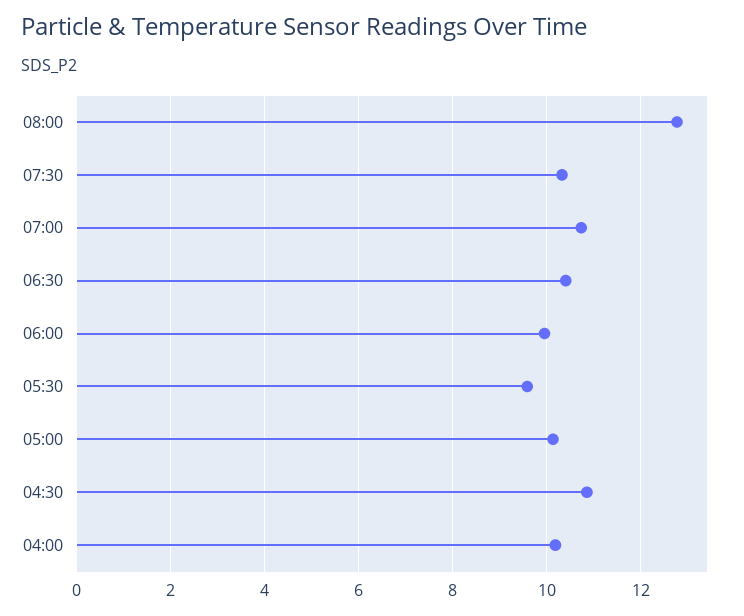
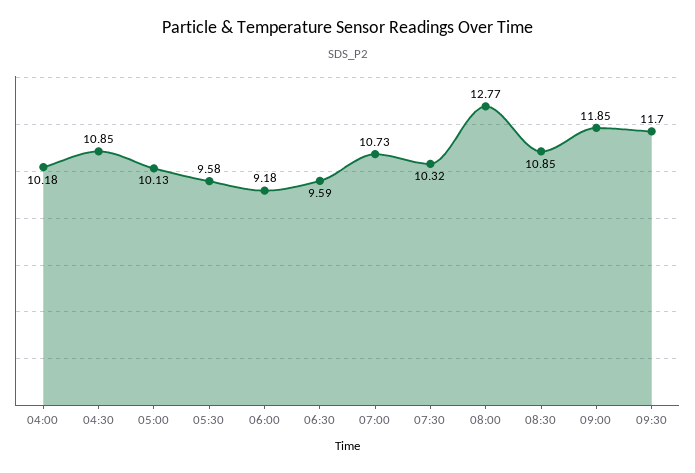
06:30: 10.4 -> 9.59
06:00: 10 -> 9.18
08:30: none -> 10.85
09:00: none -> 11.85
09:30: none -> 11.7

